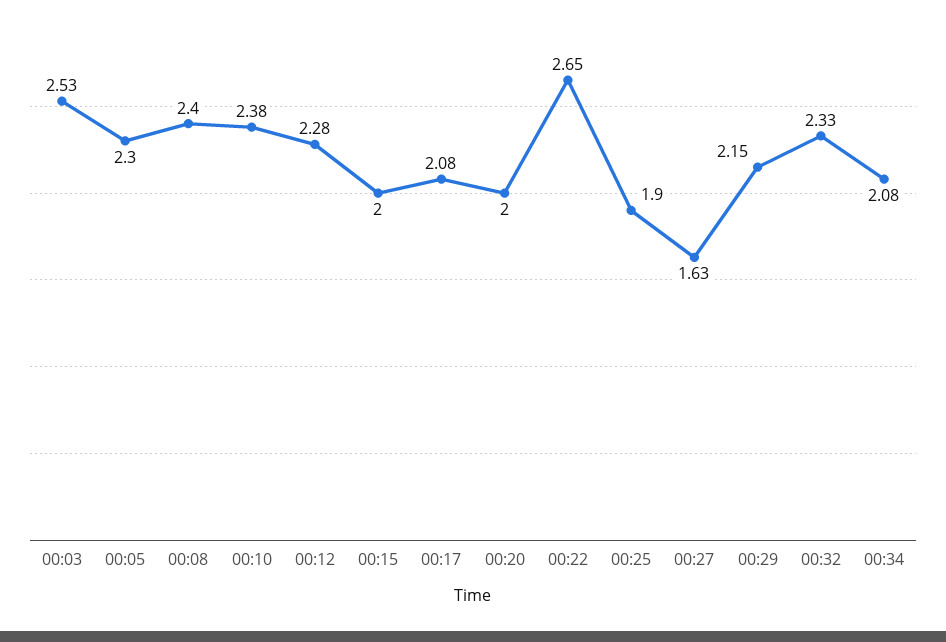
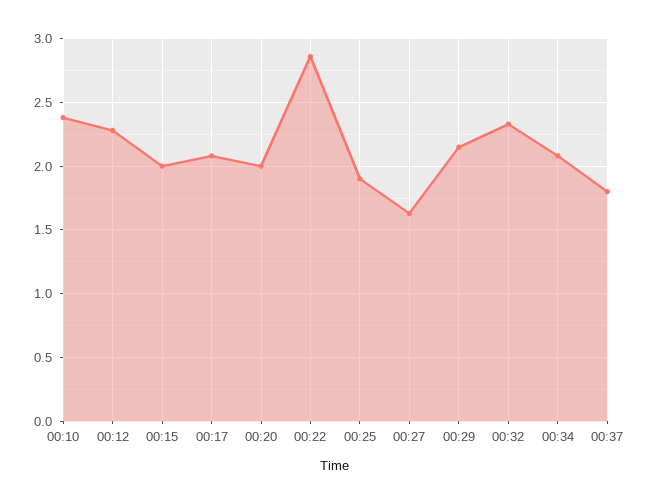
00:03: 2.53 -> none
00:05: 2.3 -> none
00:08: 2.4 -> none
00:22: 2.65 -> 2.85
00:37: none -> 1.8

